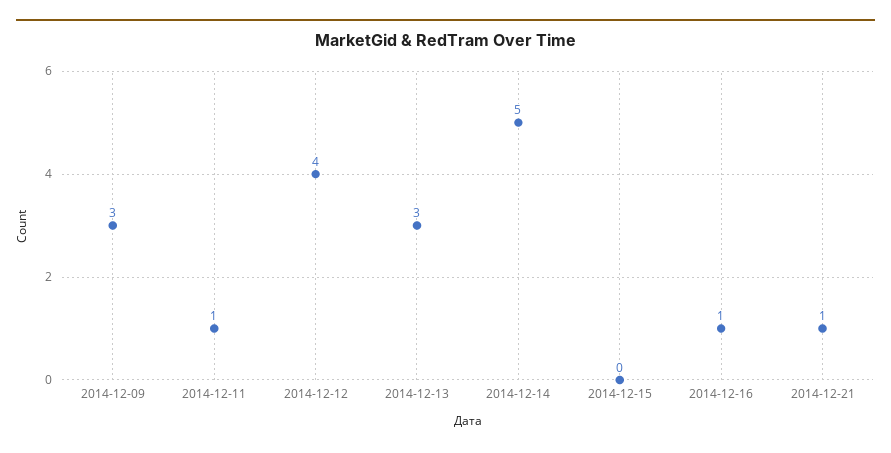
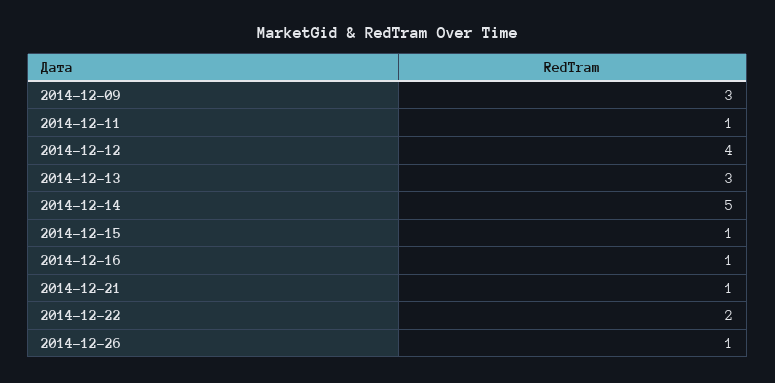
2014-12-15: 0 -> 1
2014-12-22: none -> 2
2014-12-26: none -> 1

